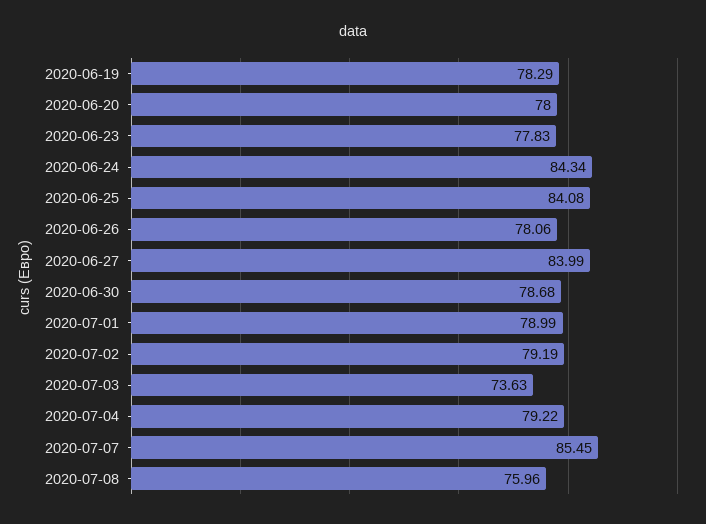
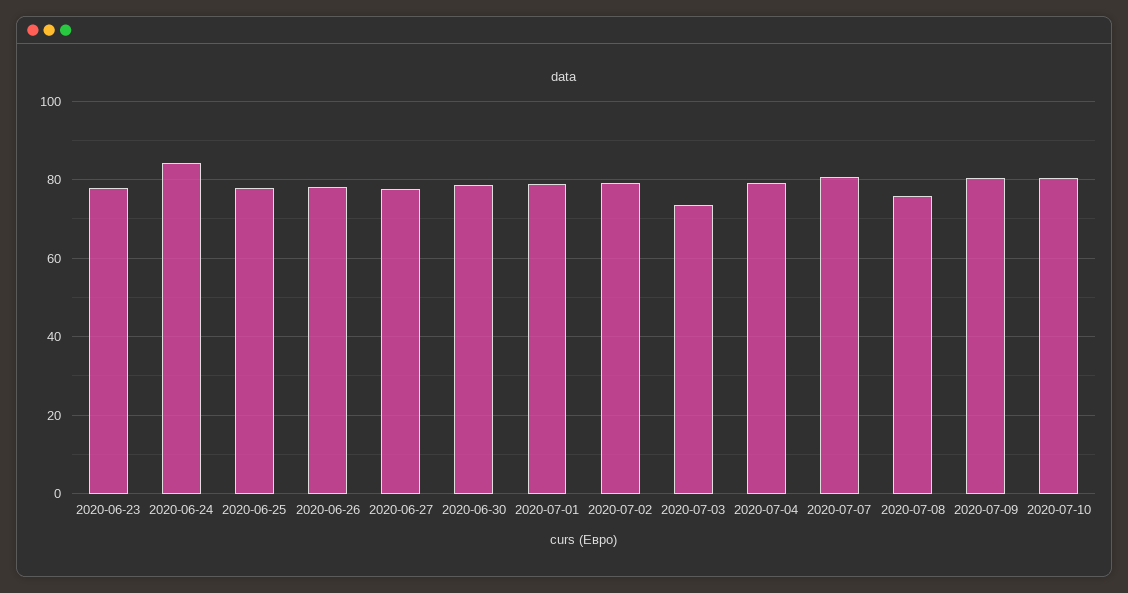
2020-06-19: 78.29 -> none
2020-06-20: 78 -> none
2020-06-25: 84.08 -> 78
2020-06-27: 83.99 -> 78
2020-07-07: 85.45 -> 80
2020-07-09: none -> 80
2020-07-10: none -> 80

